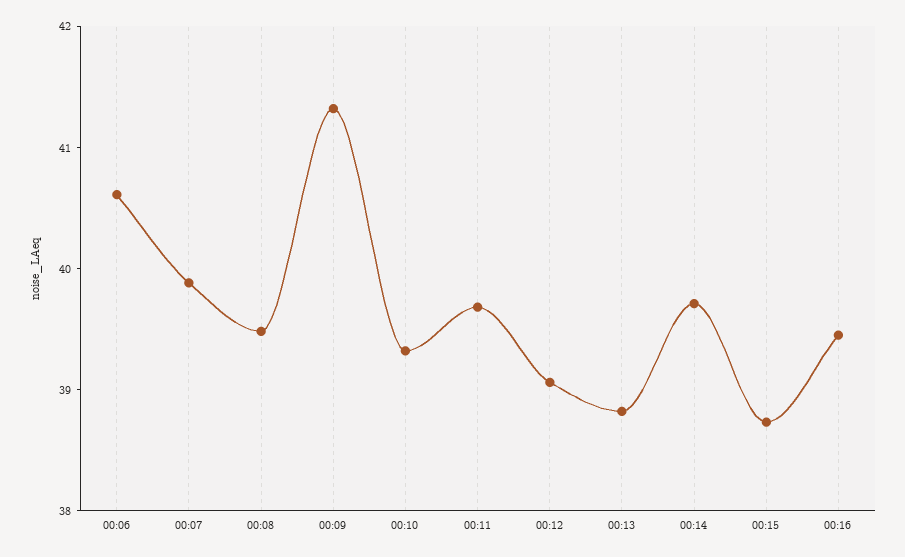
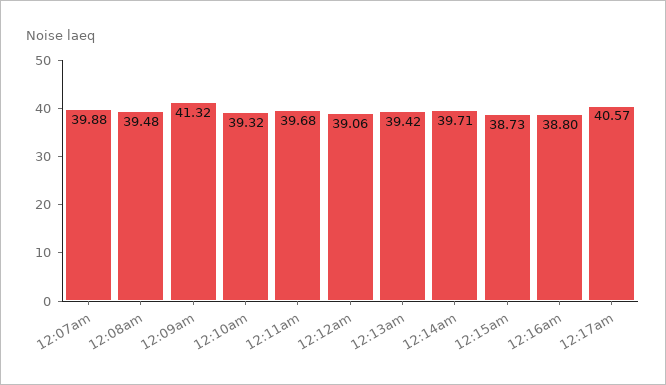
00:06: 40.6 -> none
00:13: 38.8 -> 39.42
00:16: 39.4 -> 38.8
12:17am: none -> 40.57

